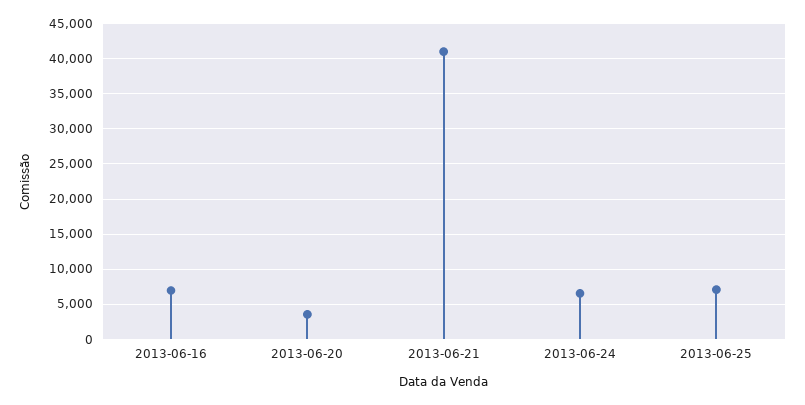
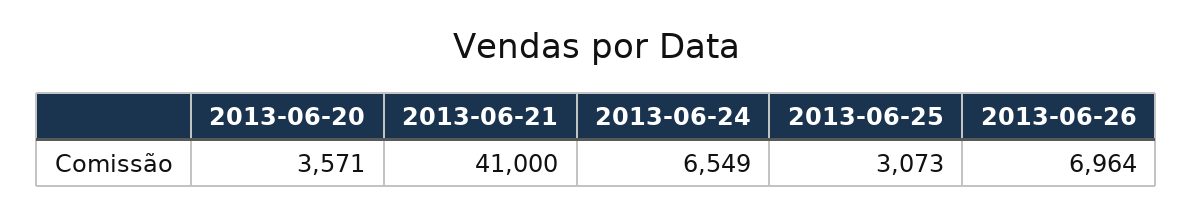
2013-06-16: 7000 -> none
2013-06-25: 7000 -> 3073
2013-06-26: none -> 6964

